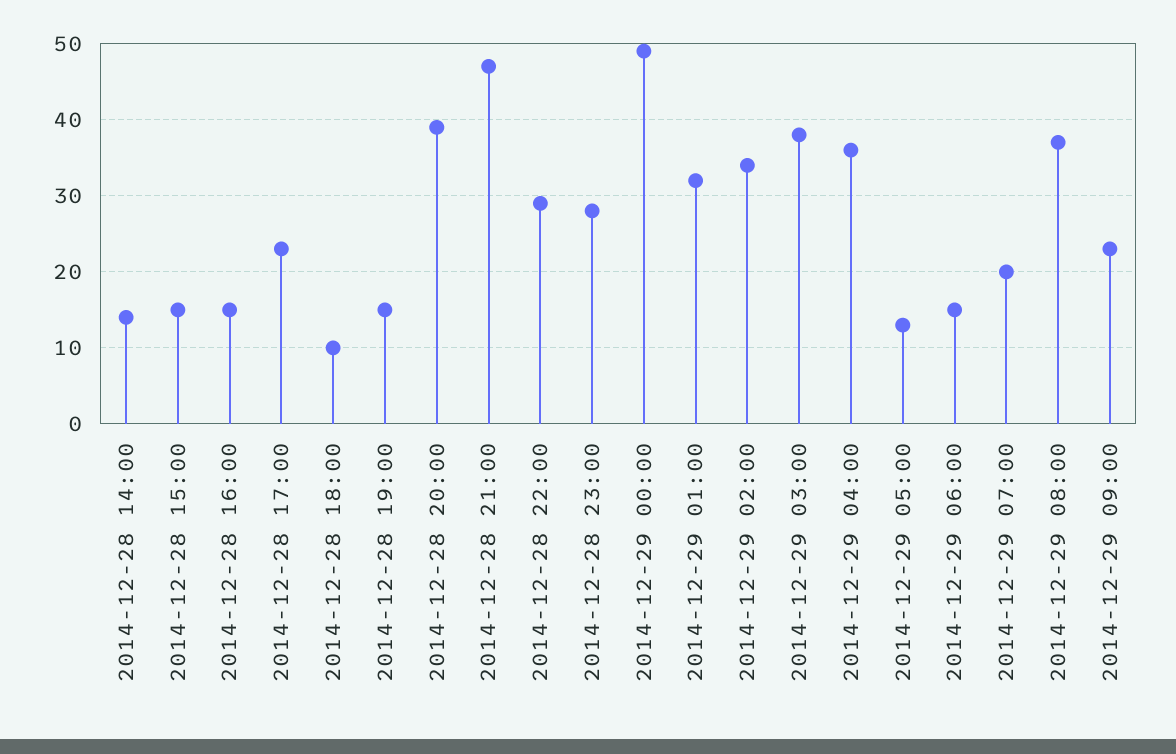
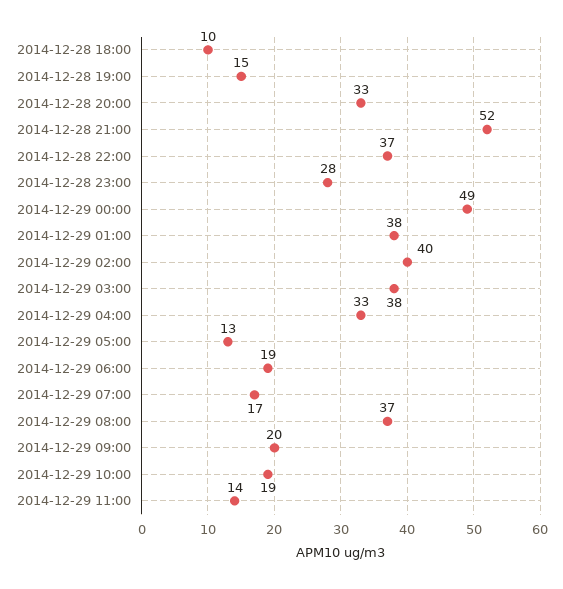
2014-12-28 14:00: 14 -> none
2014-12-28 15:00: 15 -> none
2014-12-28 16:00: 15 -> none
2014-12-28 17:00: 23 -> none
2014-12-28 20:00: 39 -> 33
2014-12-28 21:00: 47 -> 52
2014-12-28 22:00: 29 -> 37
2014-12-29 01:00: 32 -> 38
2014-12-29 02:00: 34 -> 40
2014-12-29 04:00: 36 -> 33
2014-12-29 06:00: 15 -> 19
2014-12-29 07:00: 20 -> 17
2014-12-29 09:00: 23 -> 20
2014-12-29 10:00: none -> 19
2014-12-29 11:00: none -> 14

